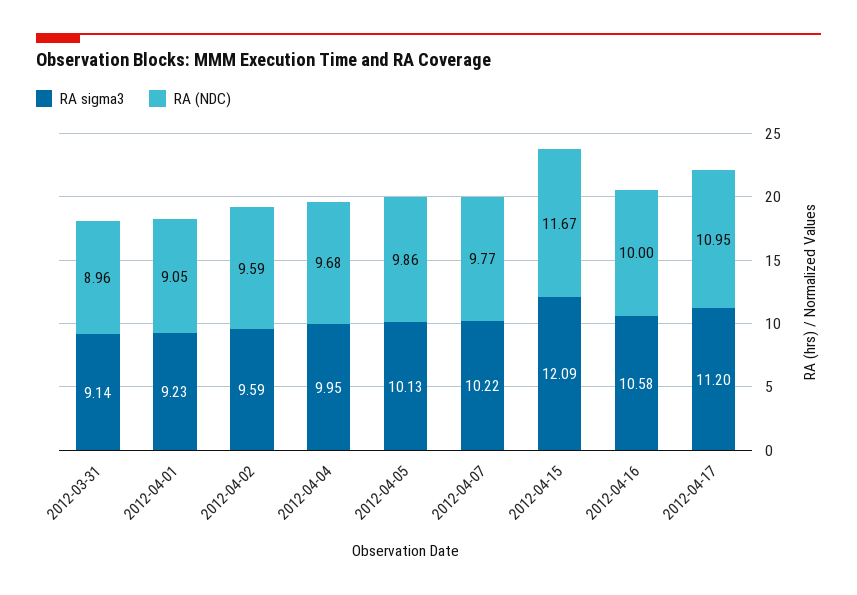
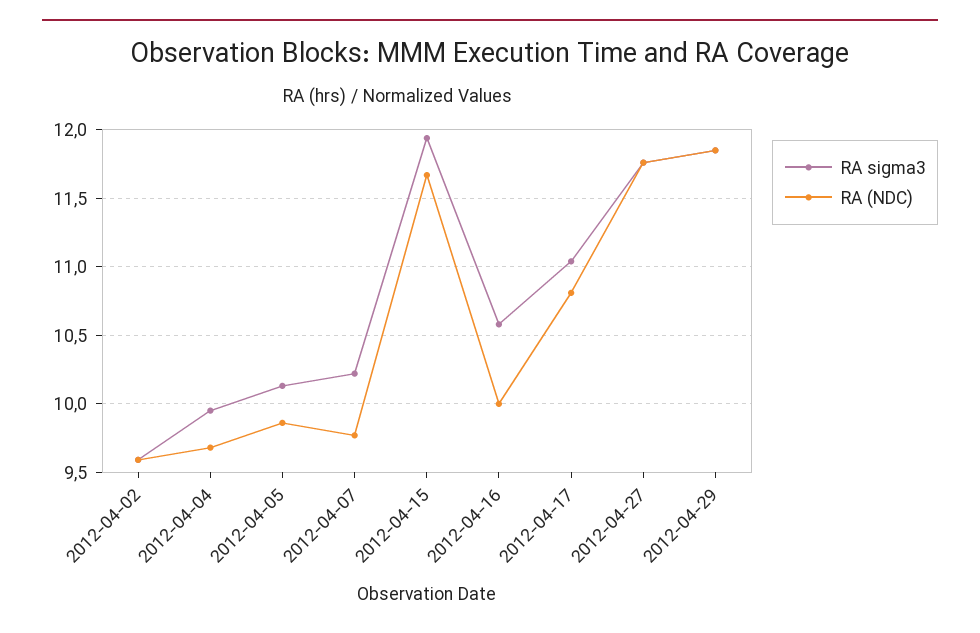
RA sigma3, 2012-03-31: 9.14 -> none
RA (NDC), 2012-03-31: 8.96 -> none
RA sigma3, 2012-04-01: 9.23 -> none
RA (NDC), 2012-04-01: 9.05 -> none
RA sigma3, 2012-04-15: 12.09 -> 11.95
RA sigma3, 2012-04-17: 11.2 -> 11.05
RA (NDC), 2012-04-17: 10.95 -> 10.8
RA sigma3, 2012-04-27: none -> 11.75
RA (NDC), 2012-04-27: none -> 11.75
RA sigma3, 2012-04-29: none -> 11.85
RA (NDC), 2012-04-29: none -> 11.85

